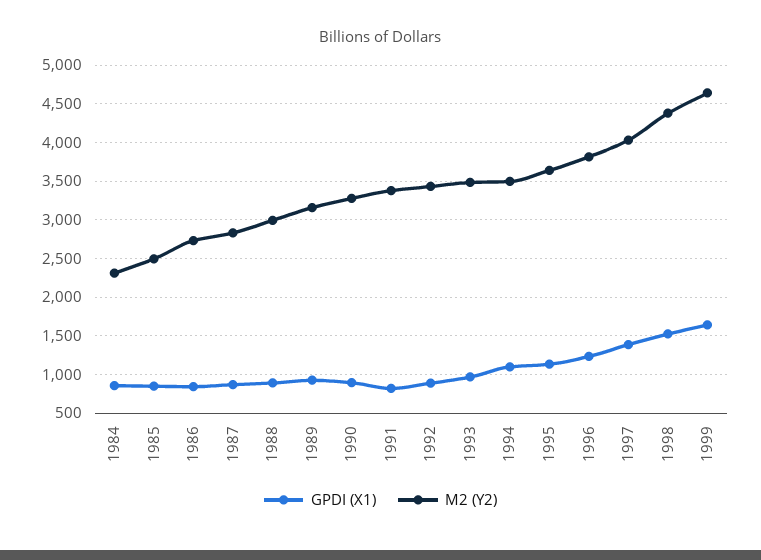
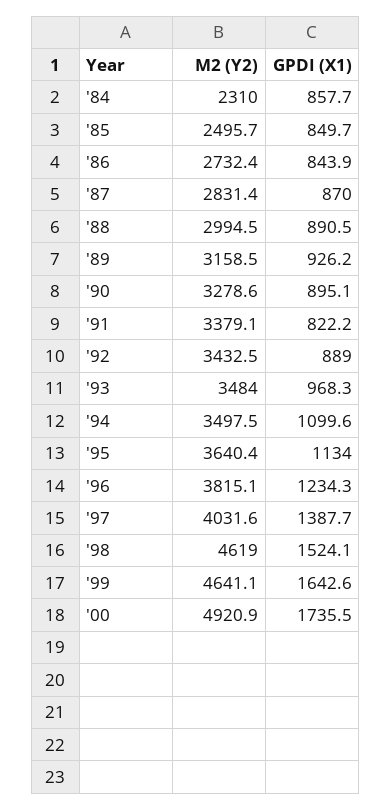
M2 (Y2), 1998: 4400 -> 4619
M2 (Y2), '00: none -> 4920.9
GPDI (X1), '00: none -> 1735.5

